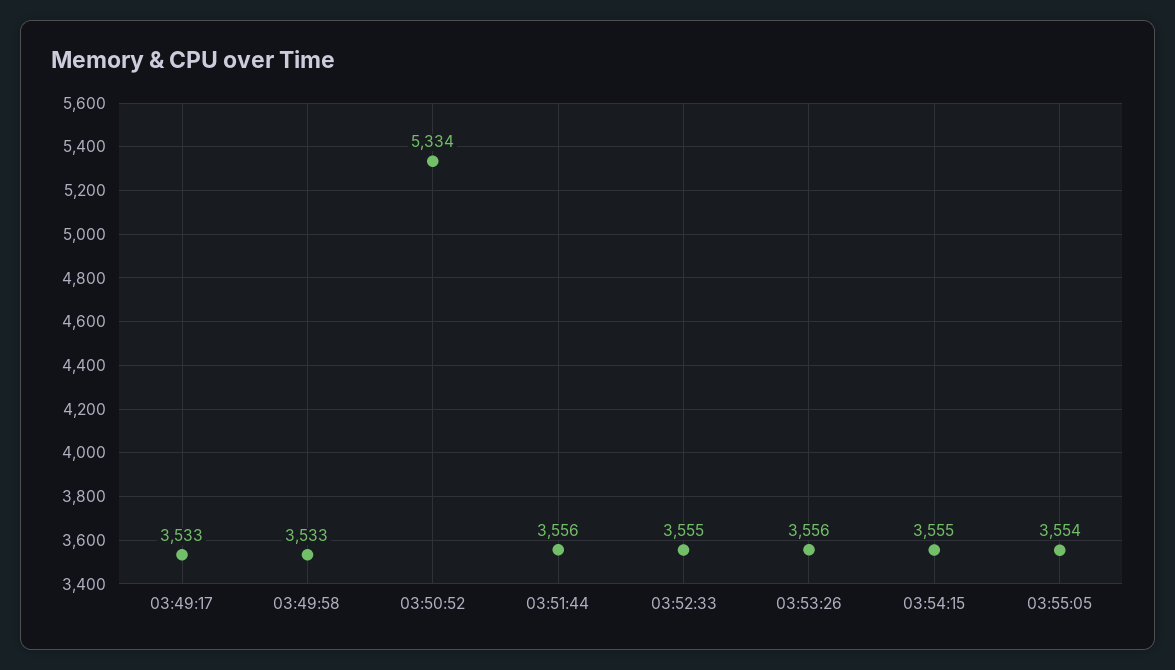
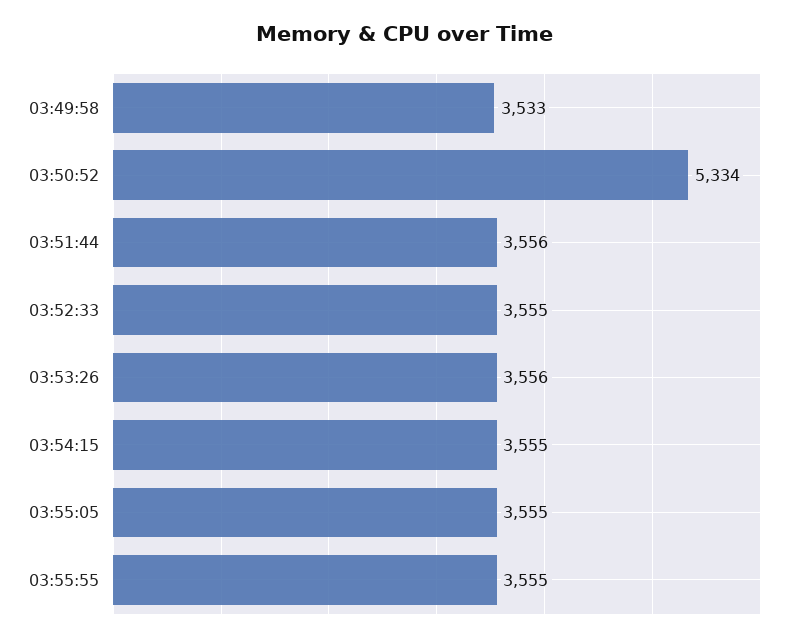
03:49:17: 3533 -> none
03:55:05: 3554 -> 3555
03:55:55: none -> 3555

